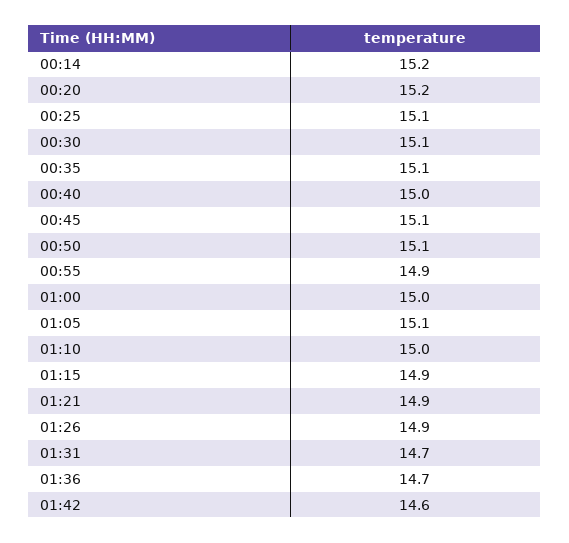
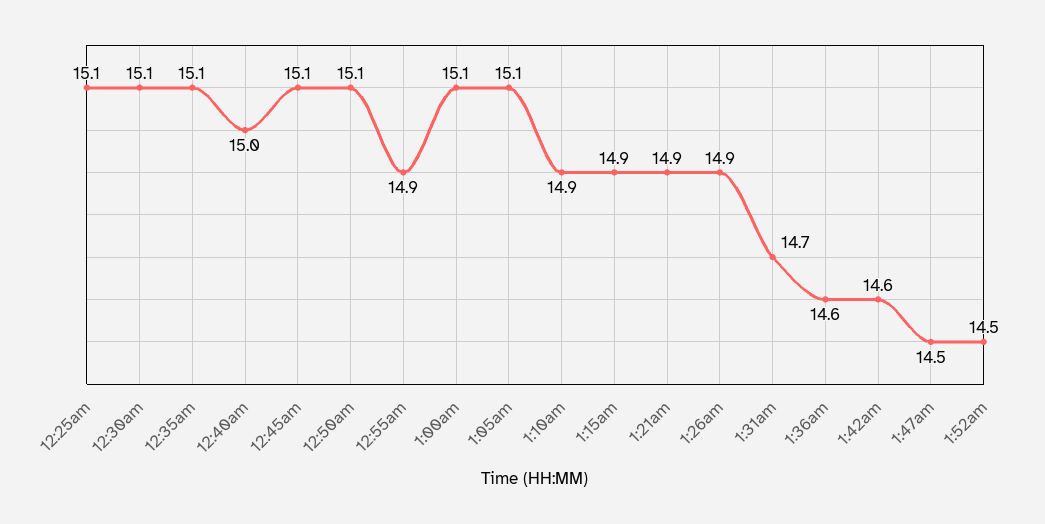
00:14: 15.2 -> none
00:20: 15.2 -> none
01:00: 15 -> 15.1
01:10: 15 -> 14.9
01:36: 14.7 -> 14.6
1:47am: none -> 14.5
1:52am: none -> 14.5

